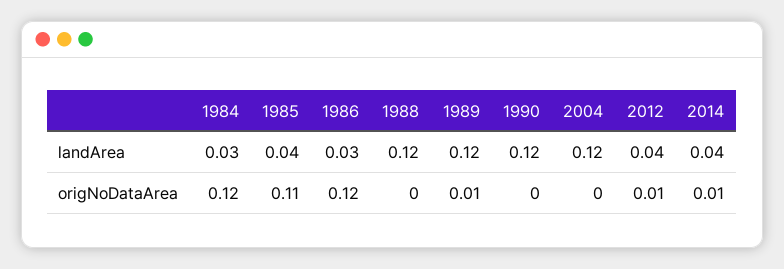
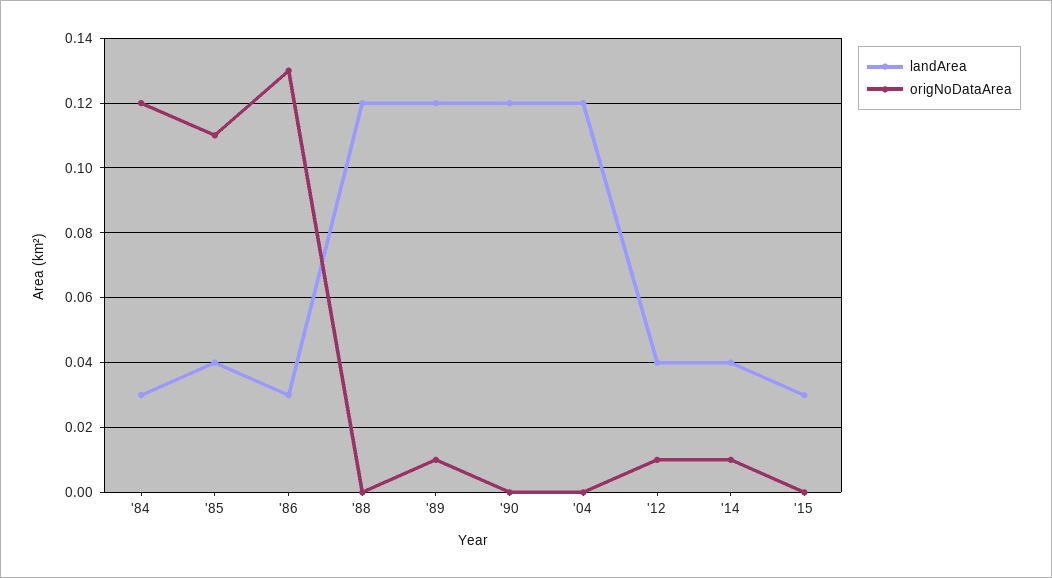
origNoDataArea, 1986: 0.12 -> 0.13
landArea, '15: none -> 0.03
origNoDataArea, '15: none -> 0

